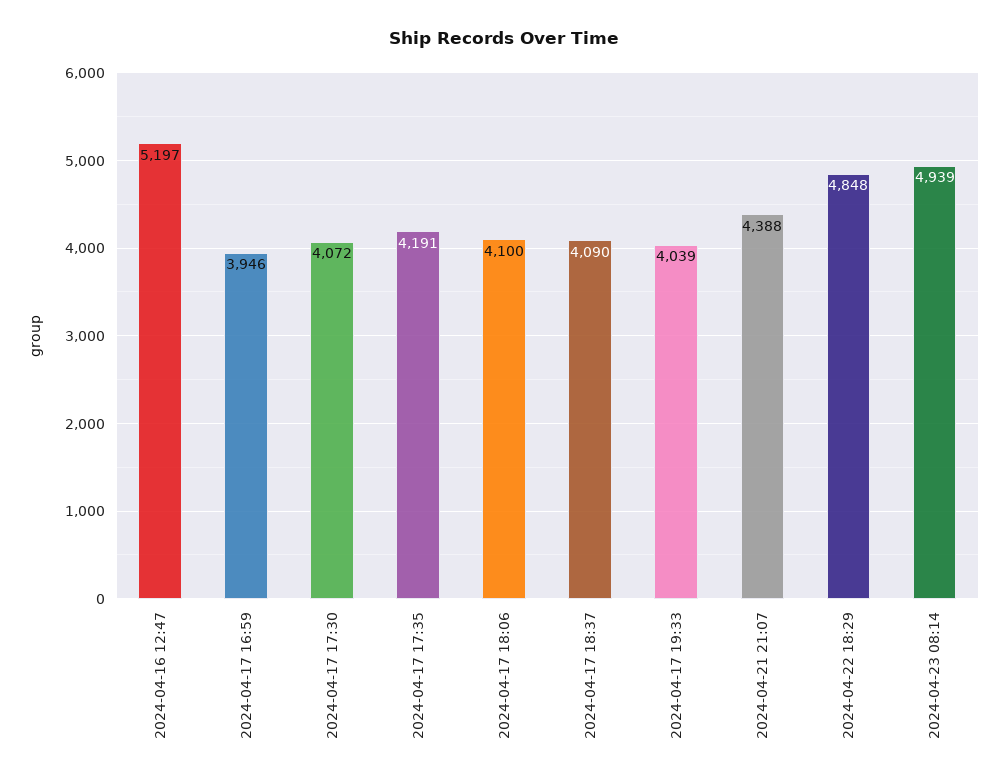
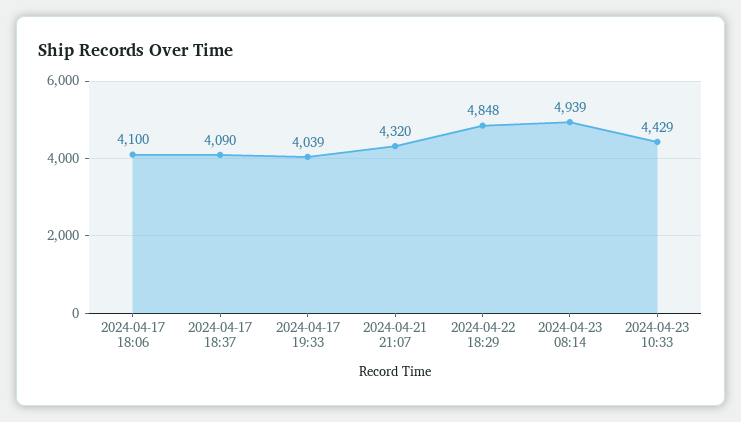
2024-04-16 12:47: 5197 -> none
2024-04-17 16:59: 3946 -> none
2024-04-17 17:30: 4072 -> none
2024-04-17 17:35: 4191 -> none
2024-04-21 21:07: 4388 -> 4320
2024-04-23 10:33: none -> 4429

